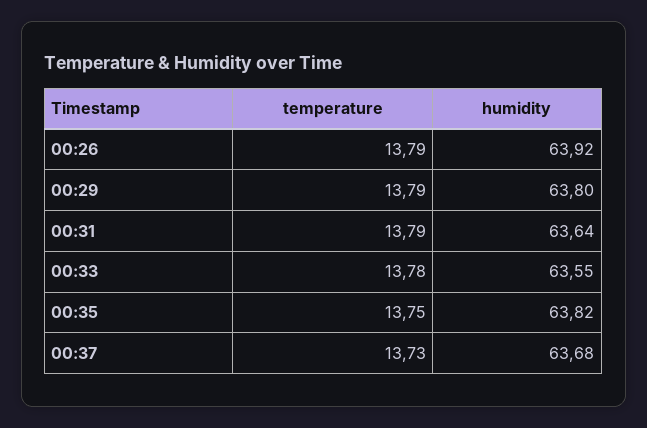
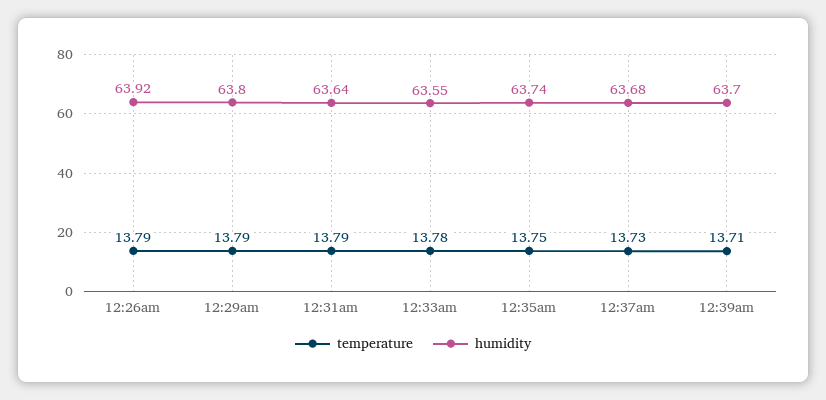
humidity, 00:35: 63.82 -> 63.74
temperature, 12:39am: none -> 13.71
humidity, 12:39am: none -> 63.7

